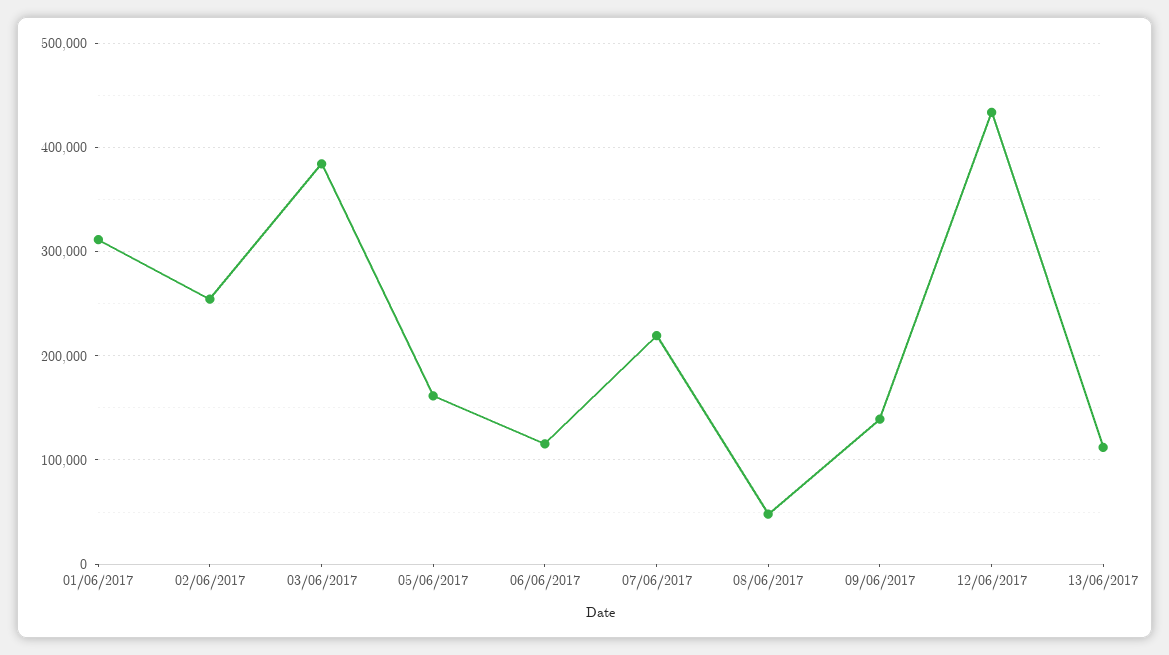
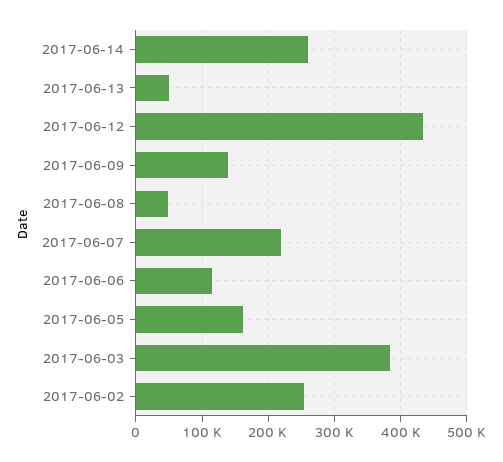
01/06/2017: 310000 -> none
13/06/2017: 110000 -> 50000
2017-06-14: none -> 260000

